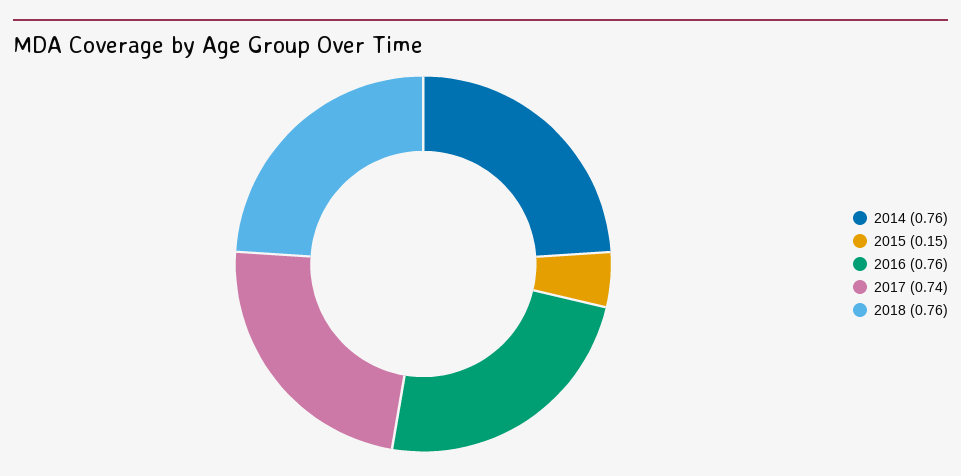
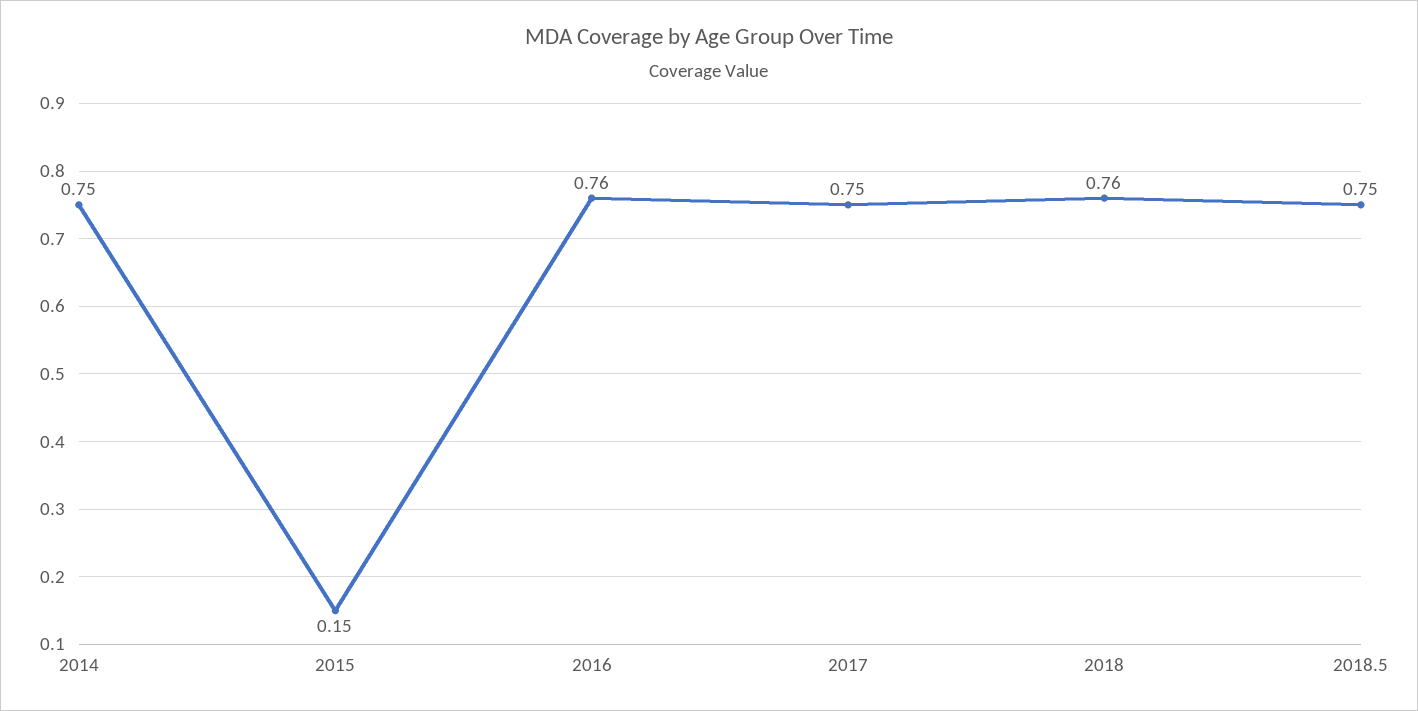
2014: 0.76 -> 0.75
2017: 0.74 -> 0.75
2018.5: none -> 0.75

